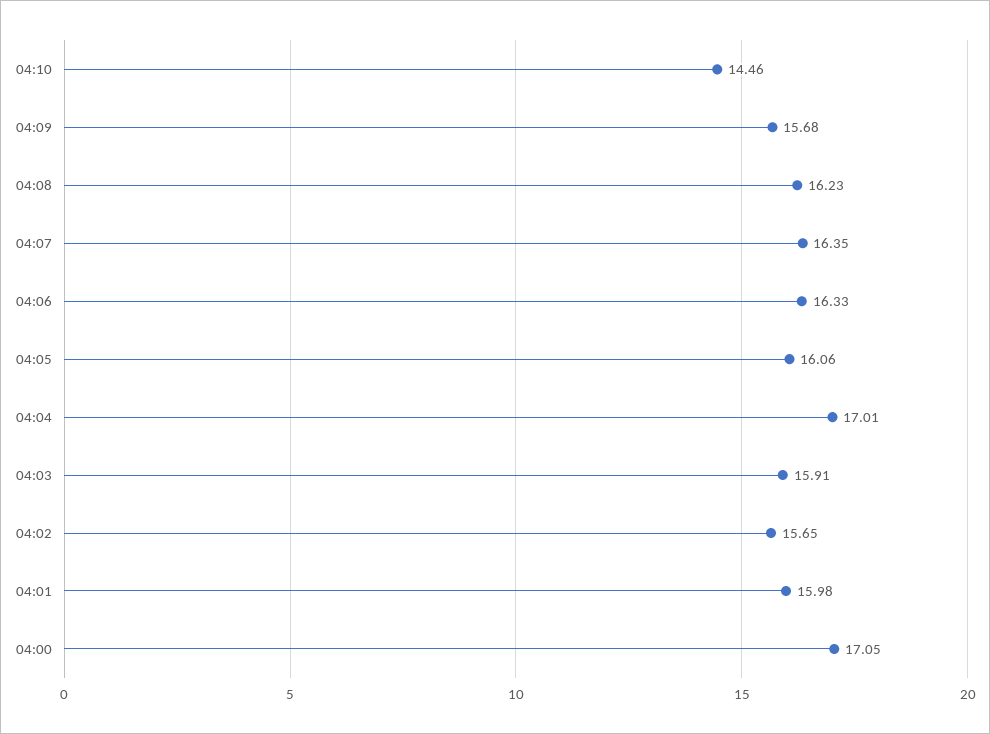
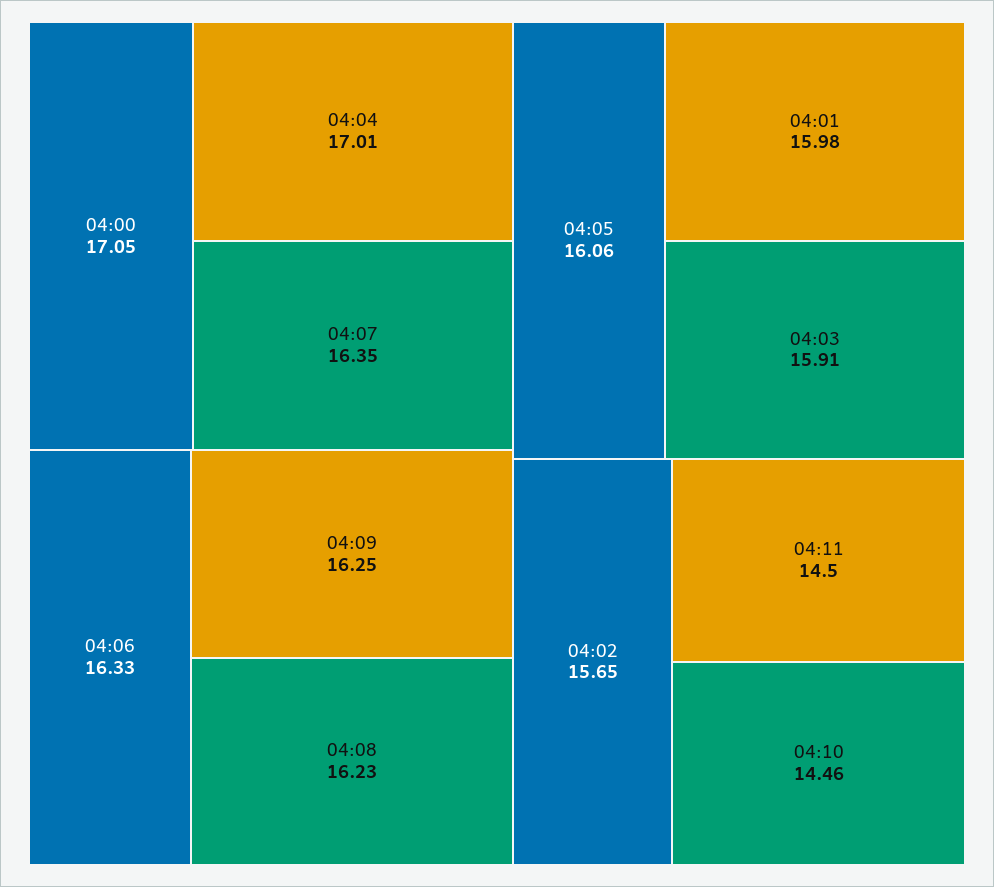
04:09: 15.68 -> 16.25
04:11: none -> 14.5

